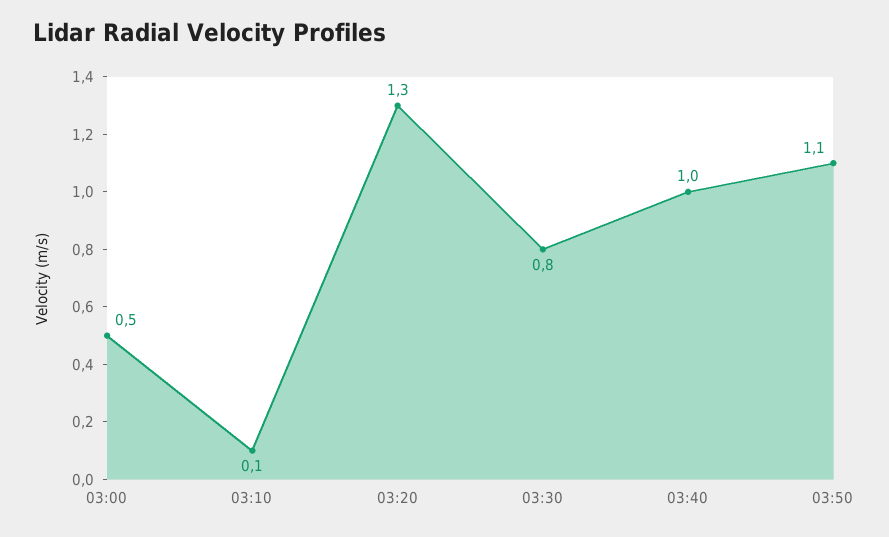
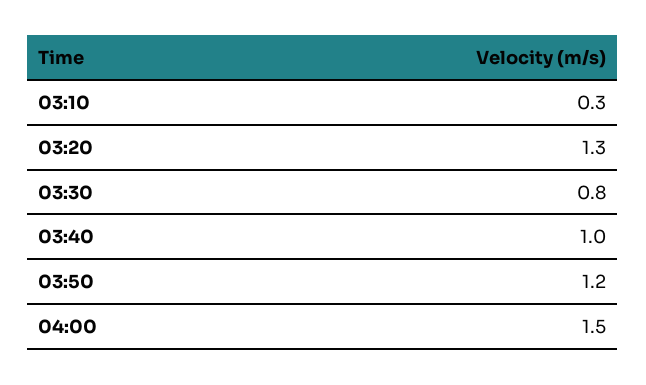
03:00: 0.5 -> none
03:10: 0.1 -> 0.3
03:50: 1.1 -> 1.2
04:00: none -> 1.5

